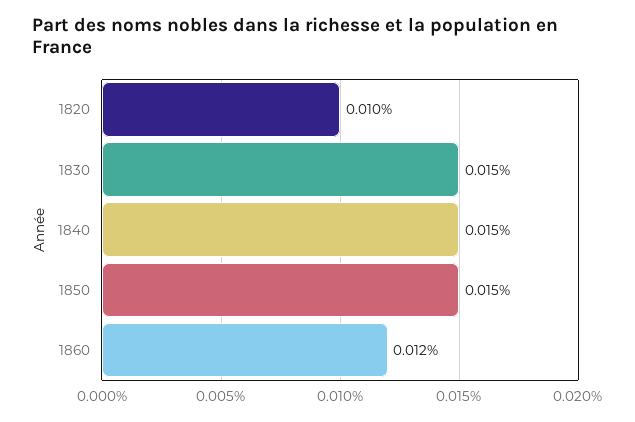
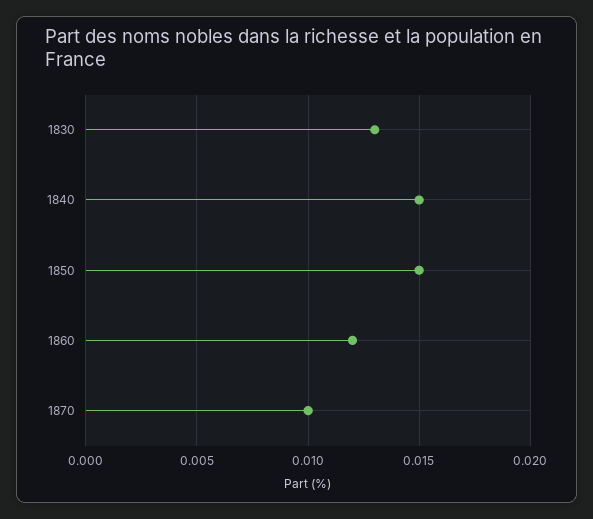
1820: 0.01 -> none
1830: 0.015 -> 0.013
1870: none -> 0.01

